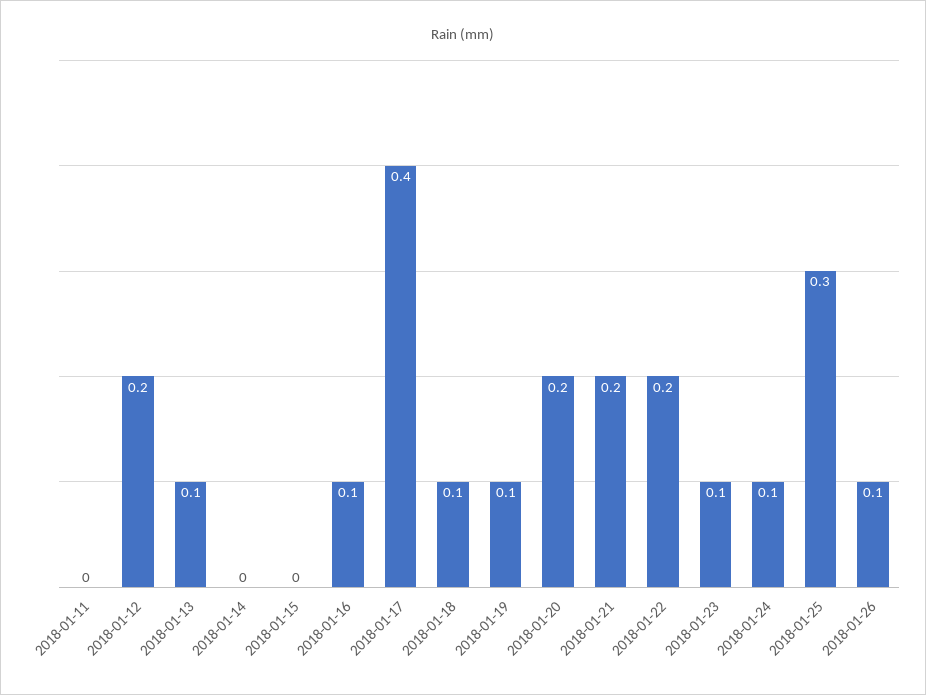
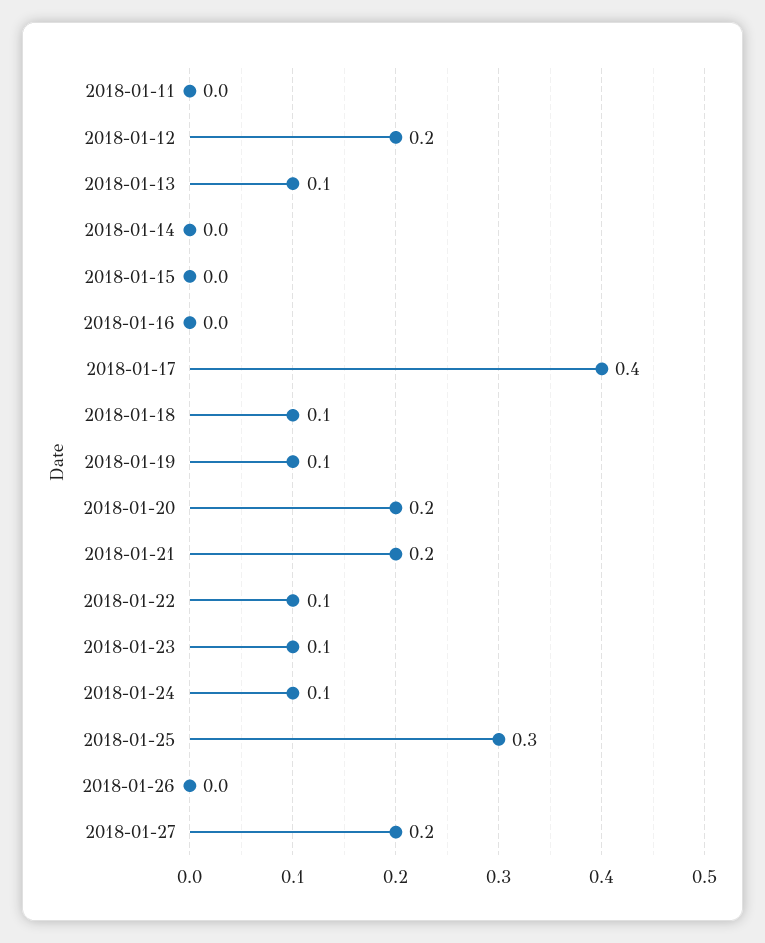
2018-01-16: 0.1 -> 0
2018-01-22: 0.2 -> 0.1
2018-01-26: 0.1 -> 0
2018-01-27: none -> 0.2

